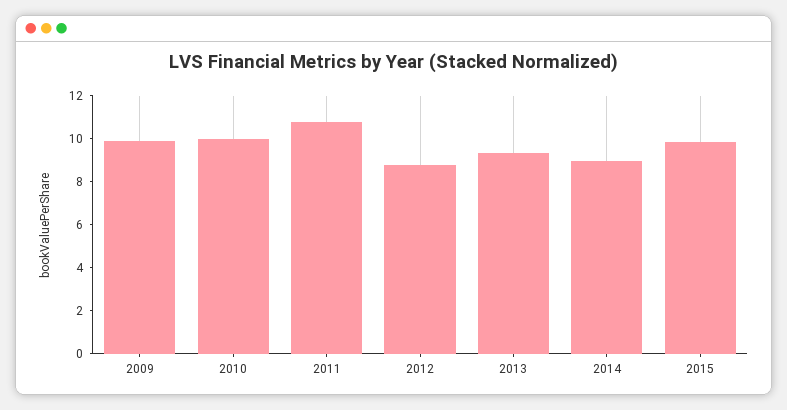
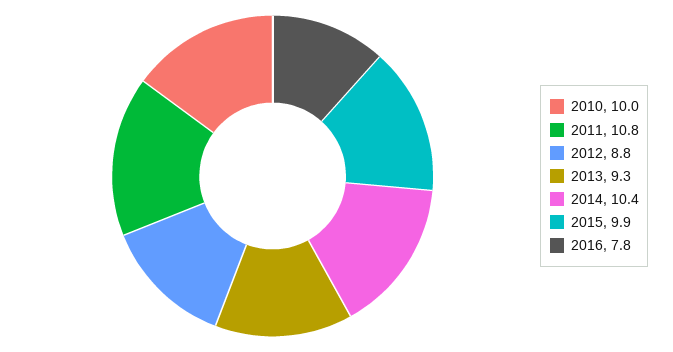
2009: 10 -> none
2014: 9 -> 10.4
2016: none -> 7.8

